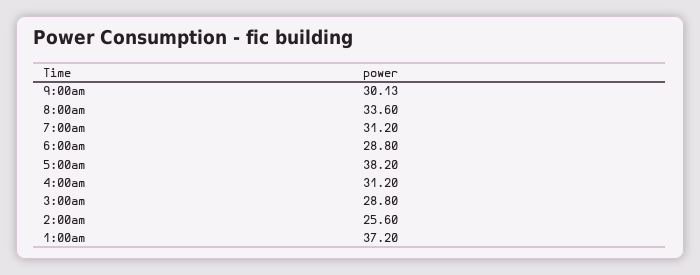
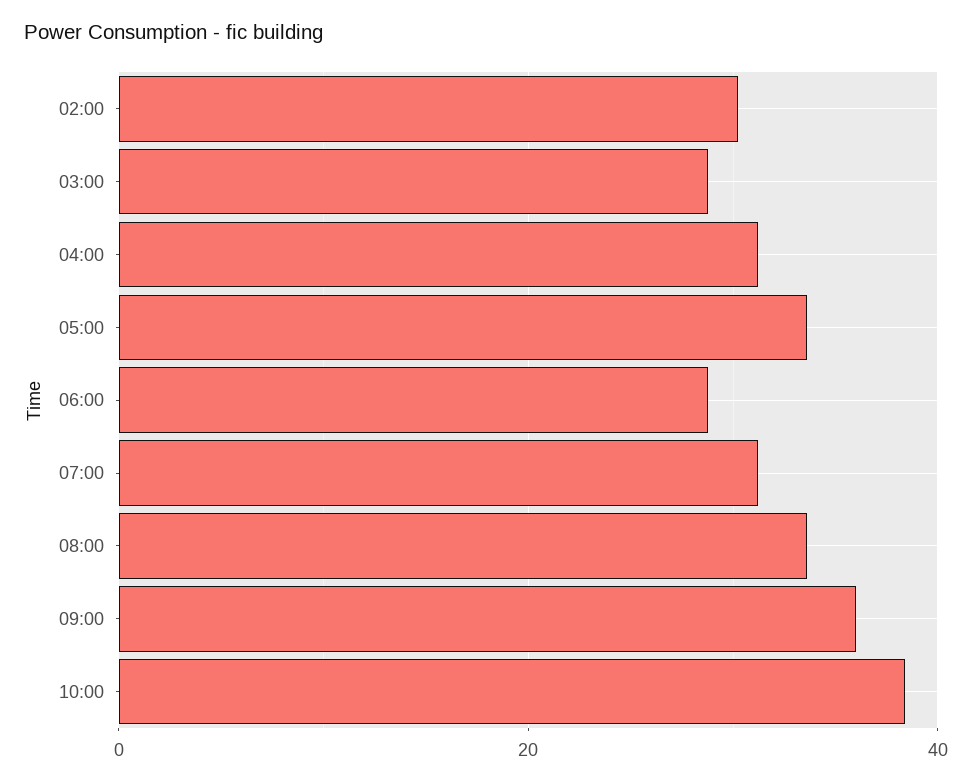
9:00am: 30.13 -> 36
5:00am: 38.2 -> 34
2:00am: 25.6 -> 30
1:00am: 37.2 -> none
10:00: none -> 38

